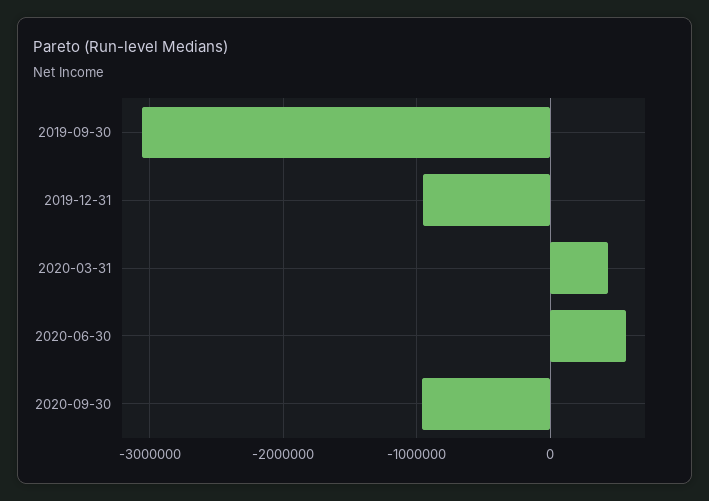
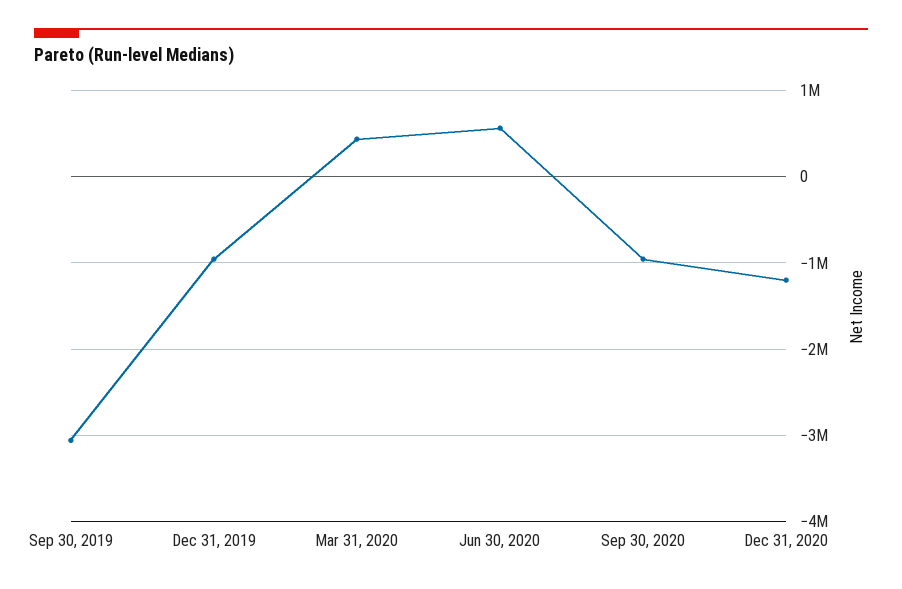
Dec 31, 2020: none -> -1200000

